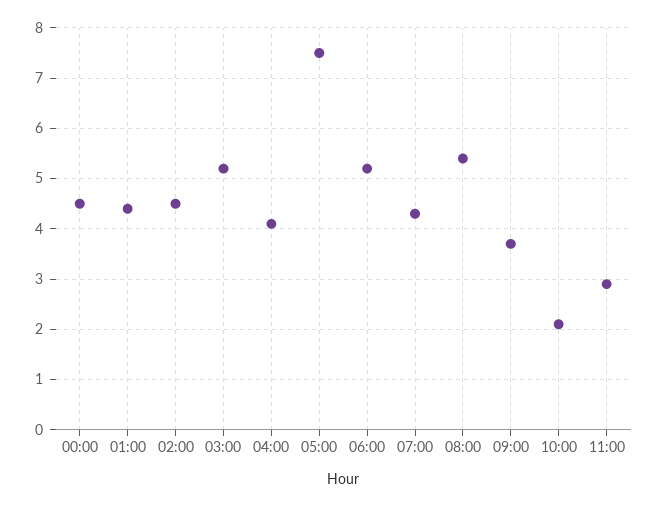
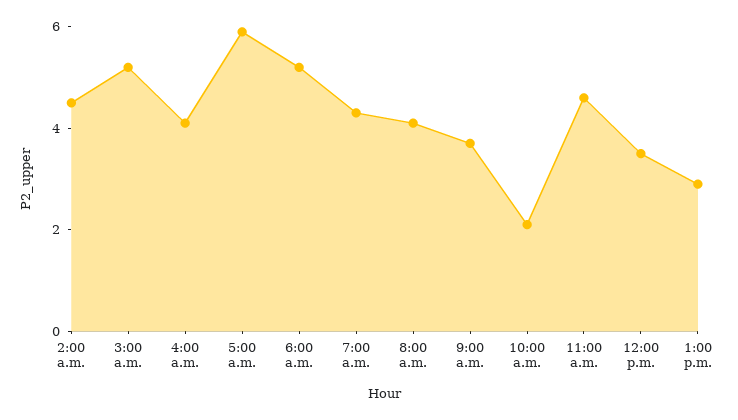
00:00: 4.5 -> none
01:00: 4.5 -> none
05:00: 7.5 -> 6
08:00: 5.5 -> 4
11:00: 3 -> 4.5
12:00 p.m.: none -> 3.5
1:00 p.m.: none -> 3

